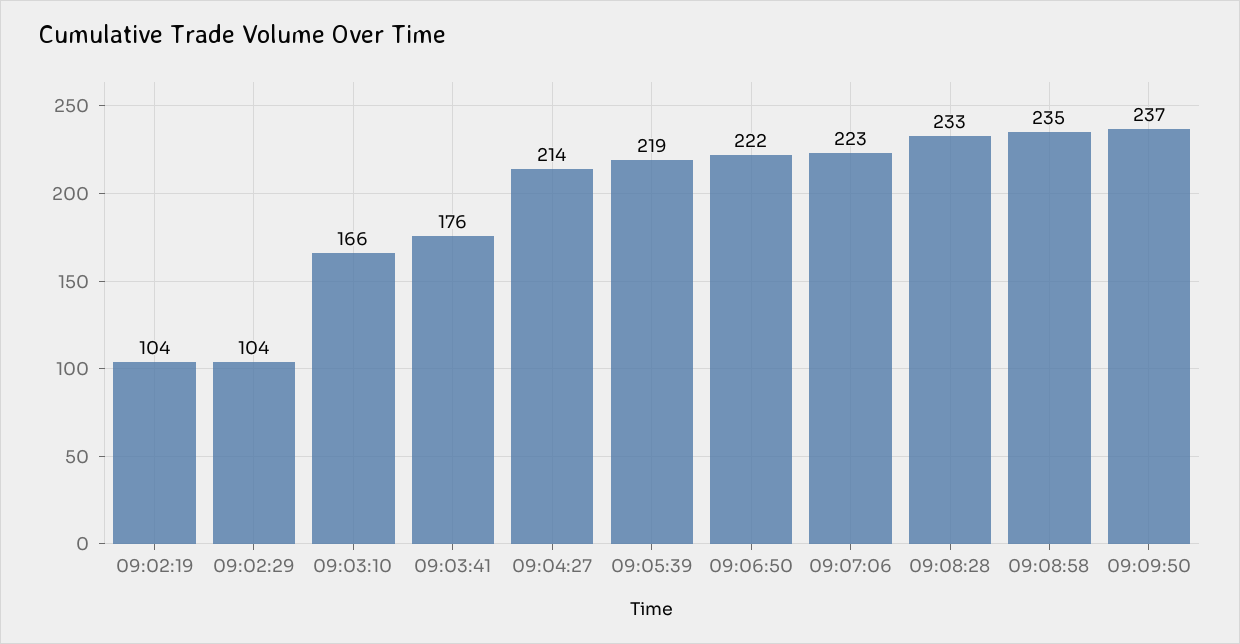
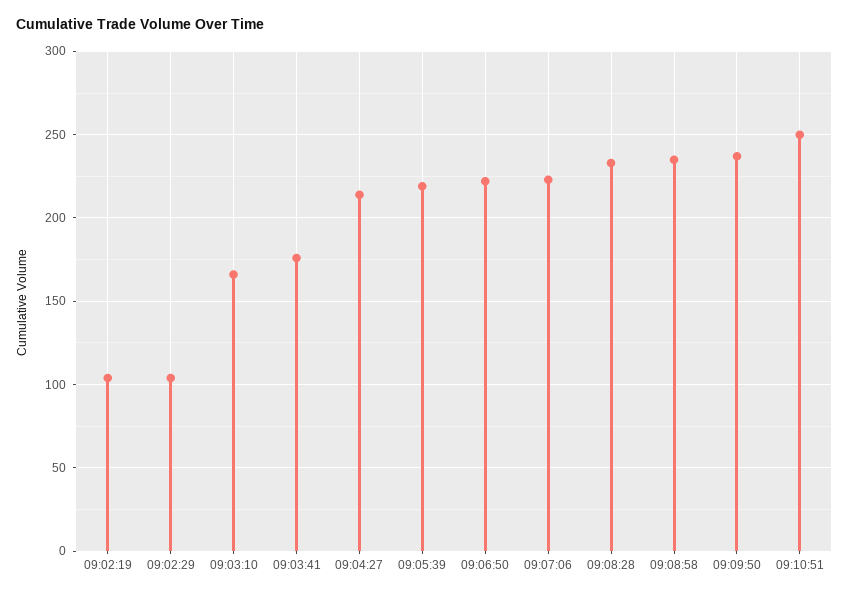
09:10:51: none -> 250

